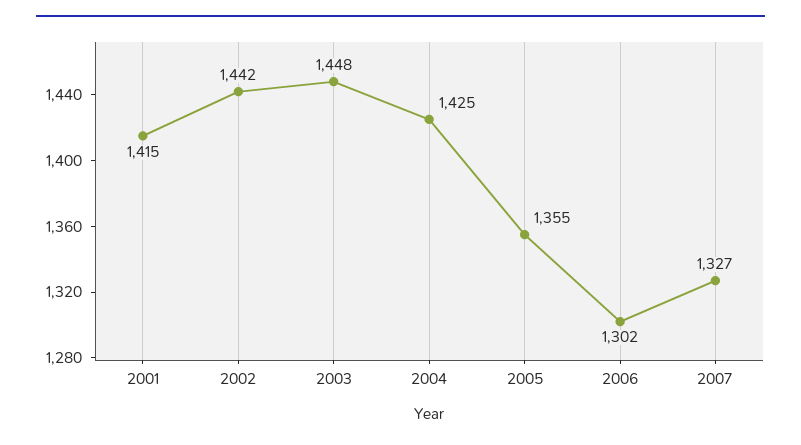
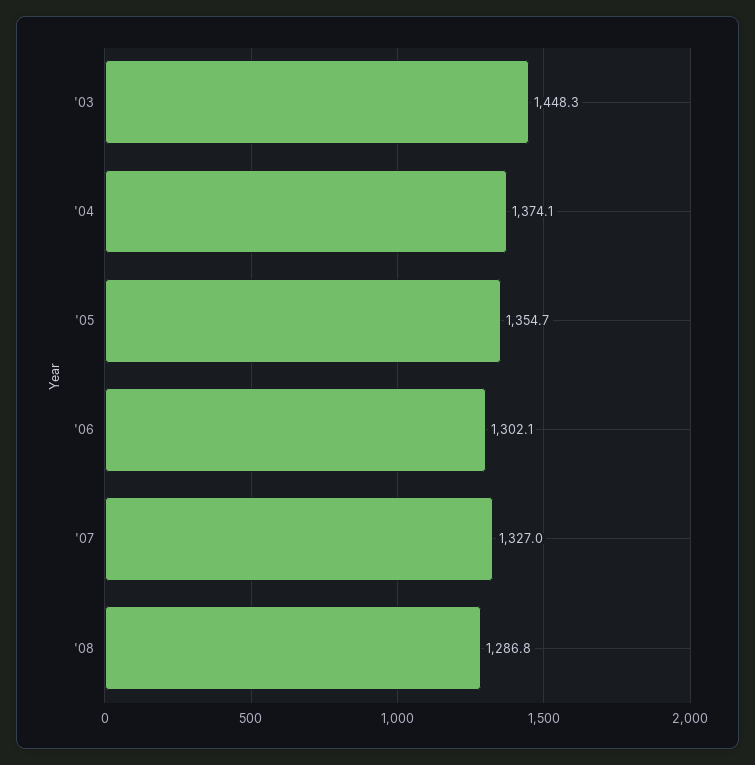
2001: 1415 -> none
2002: 1442 -> none
2004: 1425 -> 1374.1
'08: none -> 1286.8

